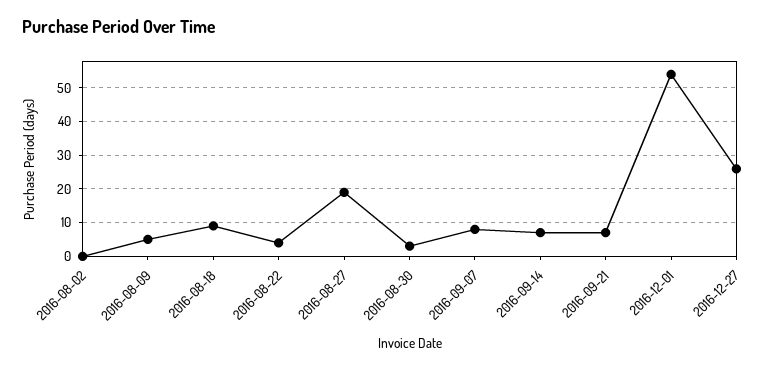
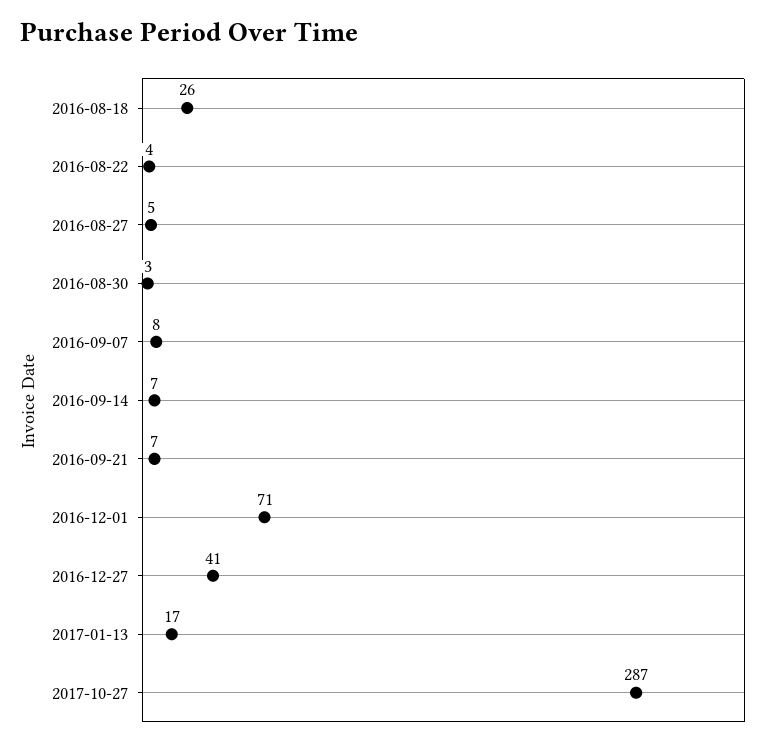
2016-08-02: 0 -> none
2016-08-09: 5 -> none
2016-08-18: 10 -> 26
2016-08-27: 20 -> 5
2016-12-01: 55 -> 71
2016-12-27: 25 -> 41
2017-01-13: none -> 17
2017-10-27: none -> 287

